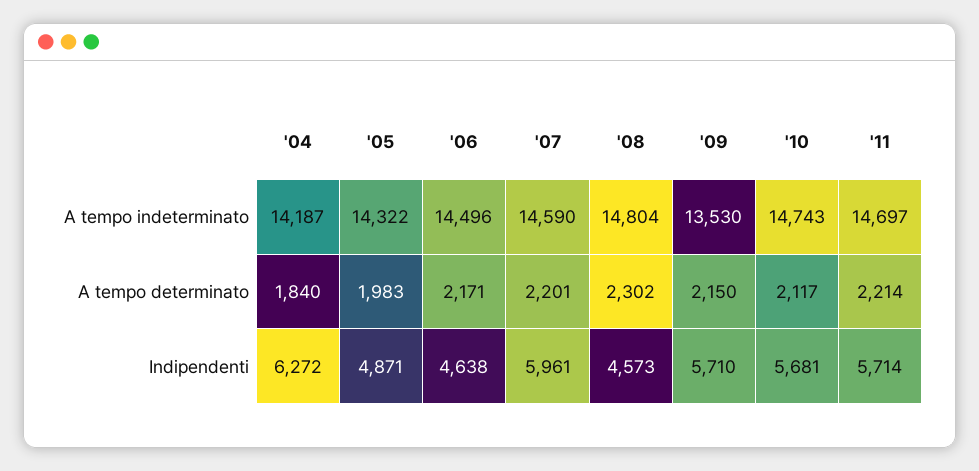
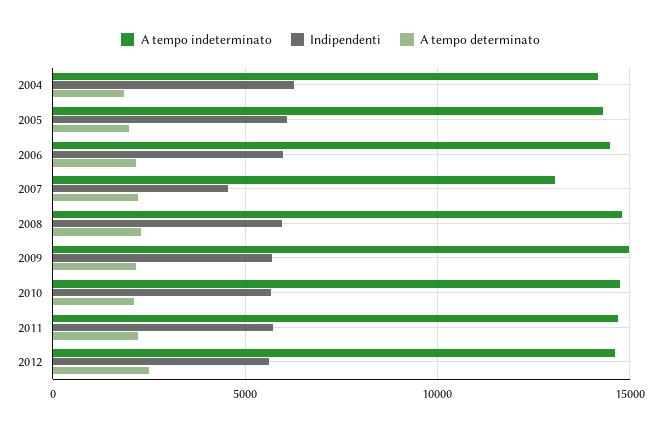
A tempo indeterminato, '07: 14590 -> 13000
A tempo indeterminato, '09: 13530 -> 15000
Indipendenti, '05: 4871 -> 6000
Indipendenti, '06: 4638 -> 6000
Indipendenti, '07: 5961 -> 4500
Indipendenti, '08: 4573 -> 6000
A tempo indeterminato, 2012: none -> 14500
Indipendenti, 2012: none -> 5500
A tempo determinato, 2012: none -> 2500

